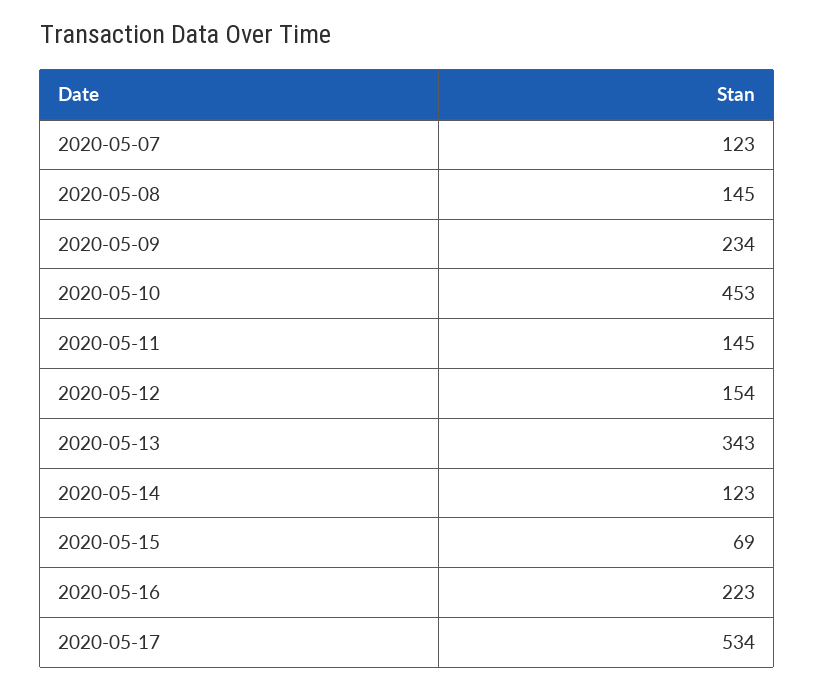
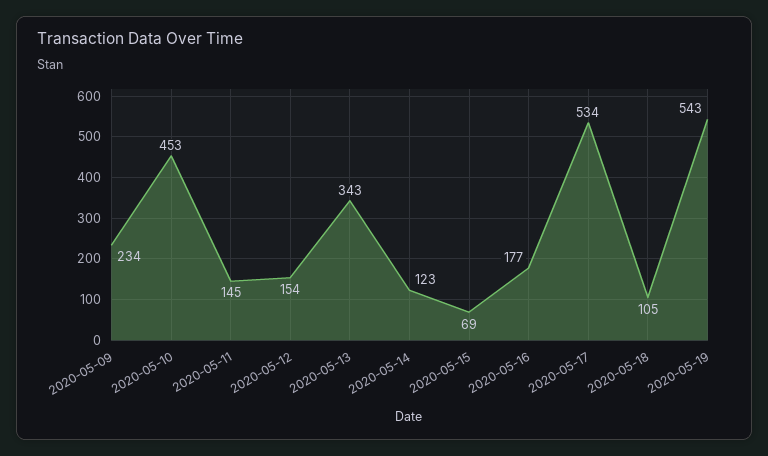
2020-05-07: 123 -> none
2020-05-08: 145 -> none
2020-05-16: 223 -> 177
2020-05-18: none -> 105
2020-05-19: none -> 543

